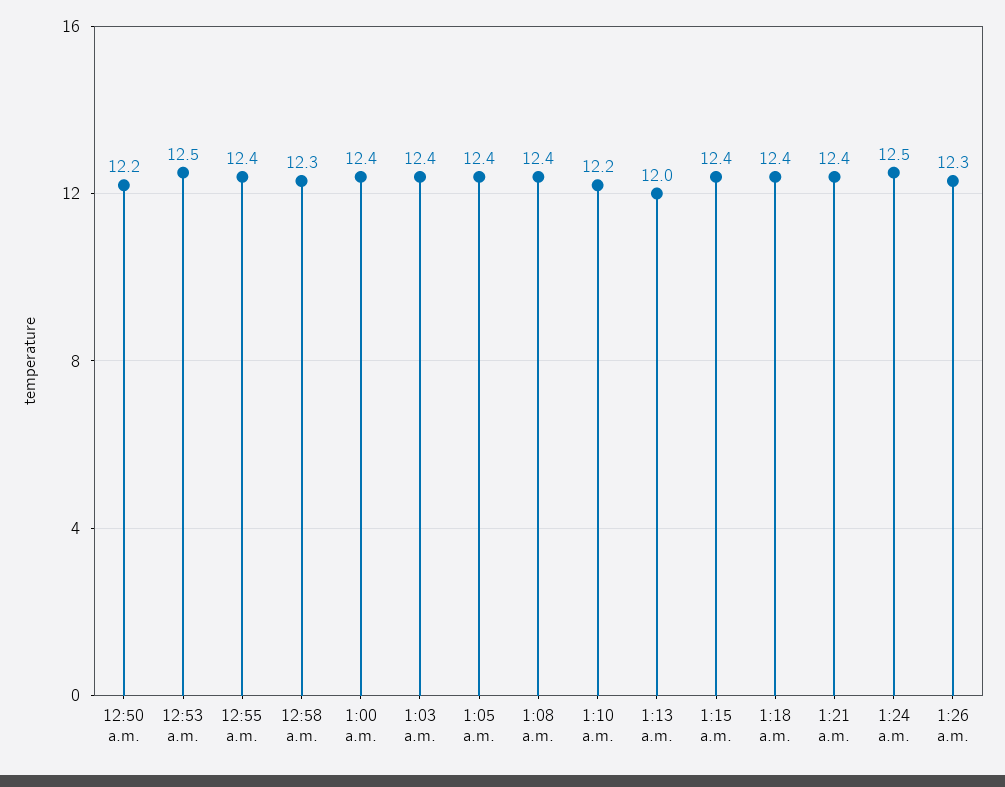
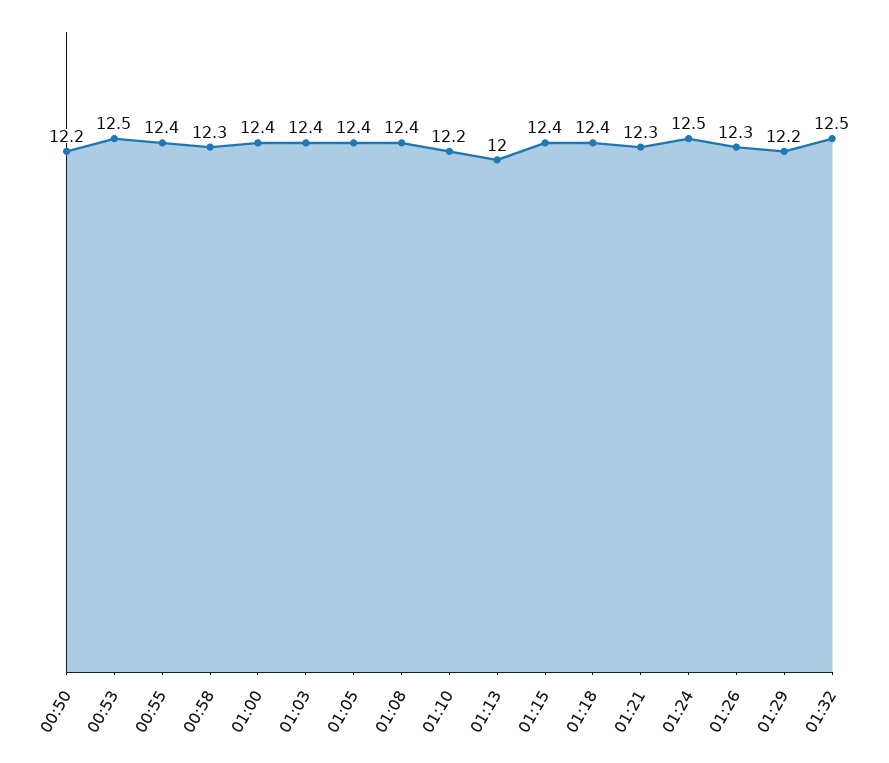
1:21 a.m.: 12.4 -> 12.3
01:29: none -> 12.2
01:32: none -> 12.5

